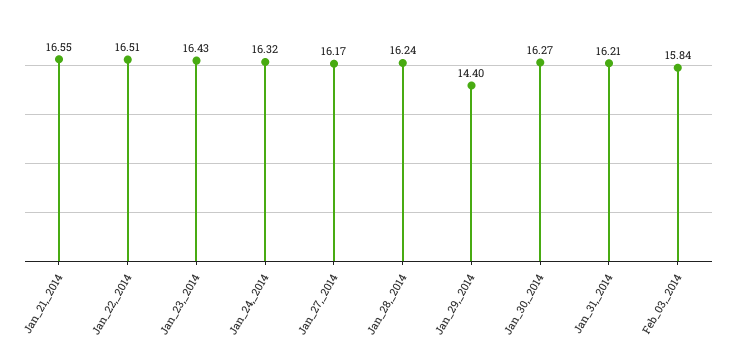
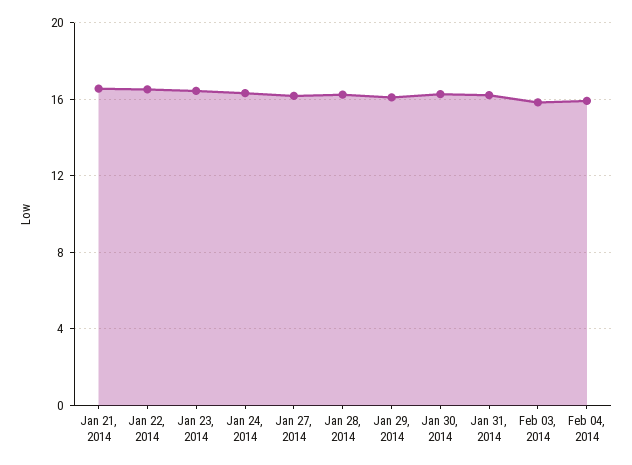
Jan_29,_2014: 14.4 -> 16
Feb 04, 2014: none -> 16

